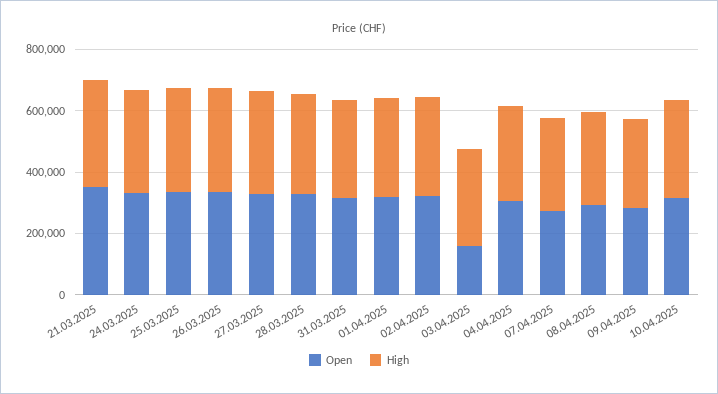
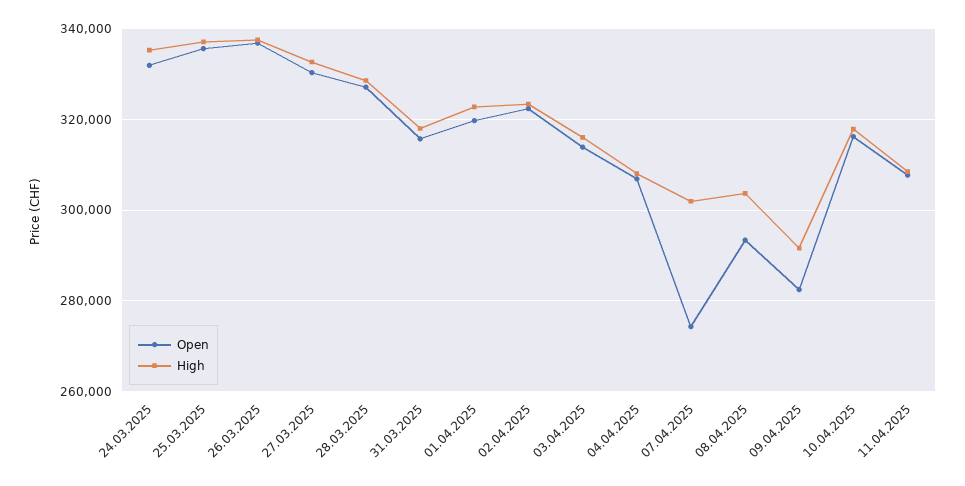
Open, 21.03.2025: 350000 -> none
High, 21.03.2025: 350000 -> none
Open, 03.04.2025: 150000 -> 314000
Open, 11.04.2025: none -> 308000
High, 11.04.2025: none -> 308000

